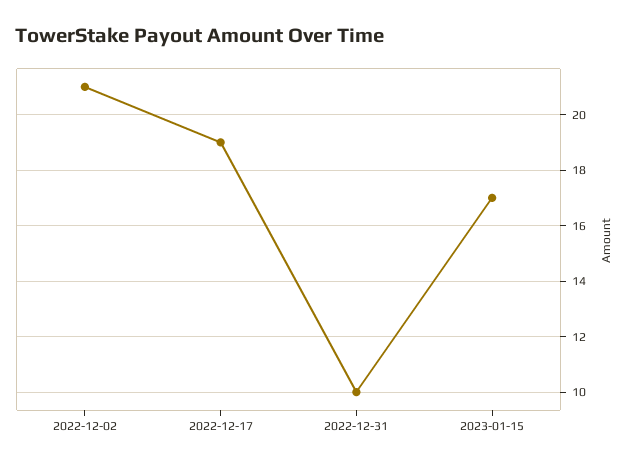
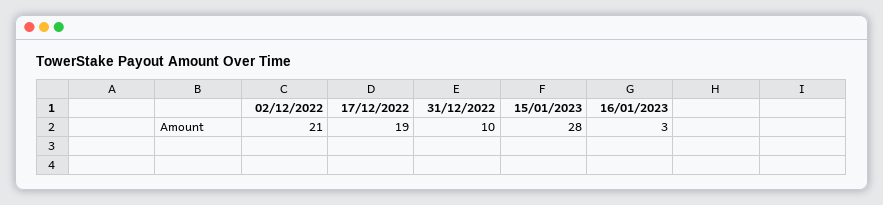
2023-01-15: 17 -> 28
16/01/2023: none -> 3

